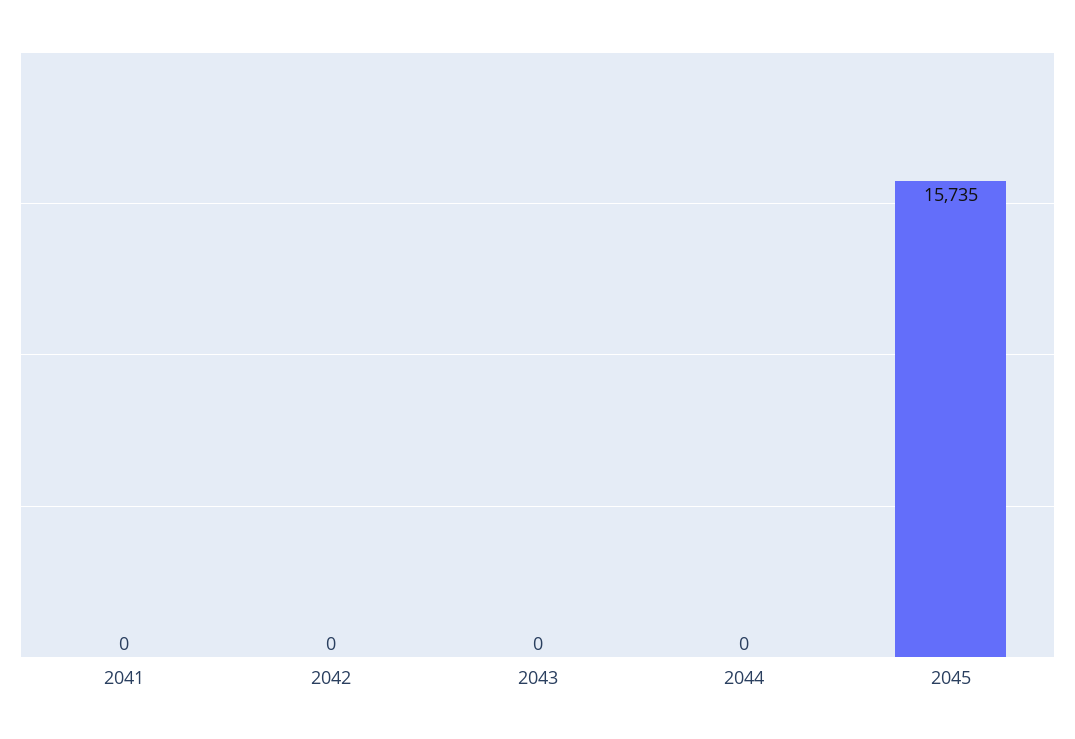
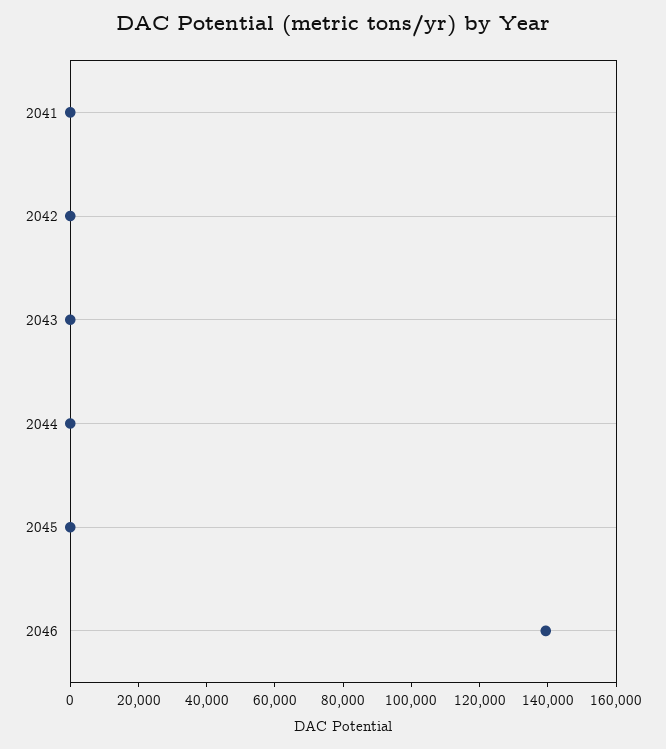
2045: 15735 -> 0
2046: none -> 140000

